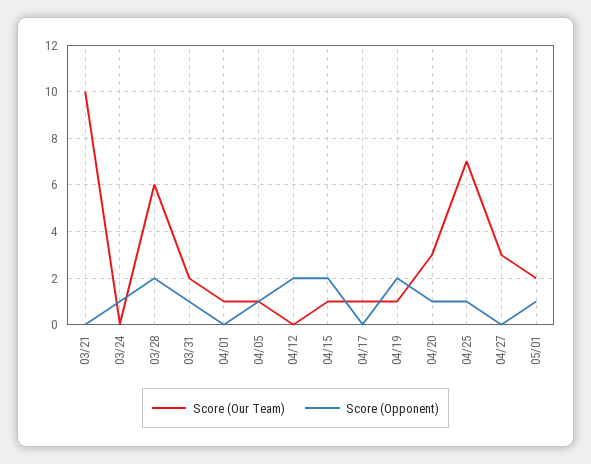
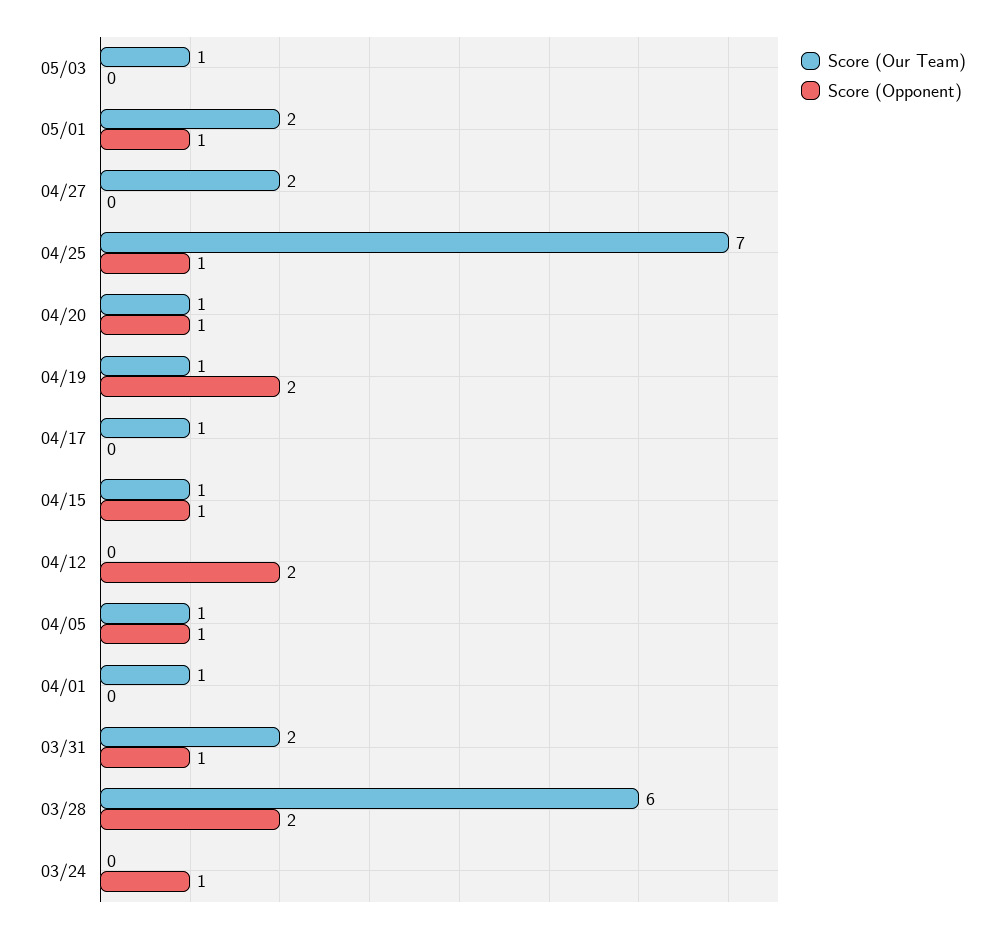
Score (Our Team), 03/21: 10 -> none
Score (Opponent), 03/21: 0 -> none
Score (Opponent), 04/15: 2 -> 1
Score (Our Team), 04/20: 3 -> 1
Score (Our Team), 04/27: 3 -> 2
Score (Our Team), 05/03: none -> 1
Score (Opponent), 05/03: none -> 0

